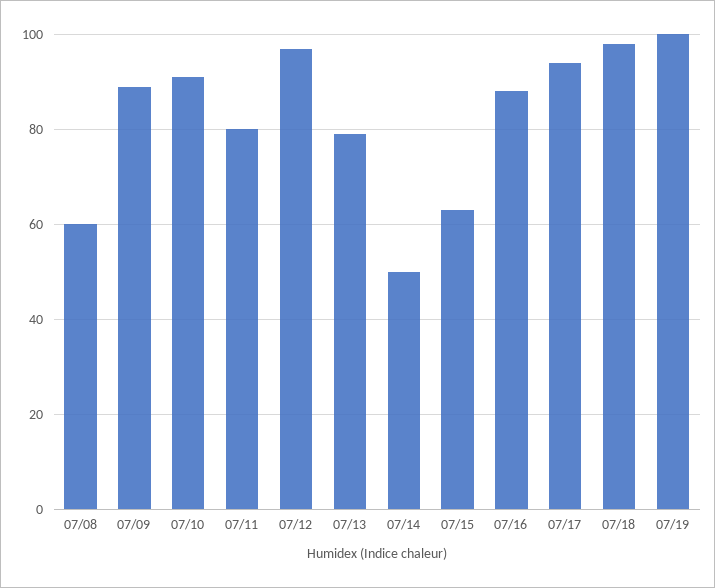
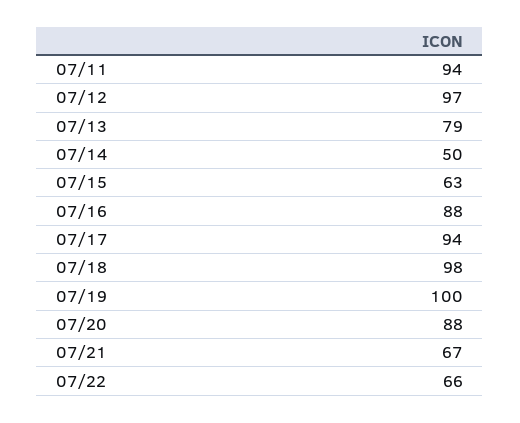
07/08: 60 -> none
07/09: 90 -> none
07/10: 90 -> none
07/11: 80 -> 94
07/20: none -> 88
07/21: none -> 67
07/22: none -> 66

